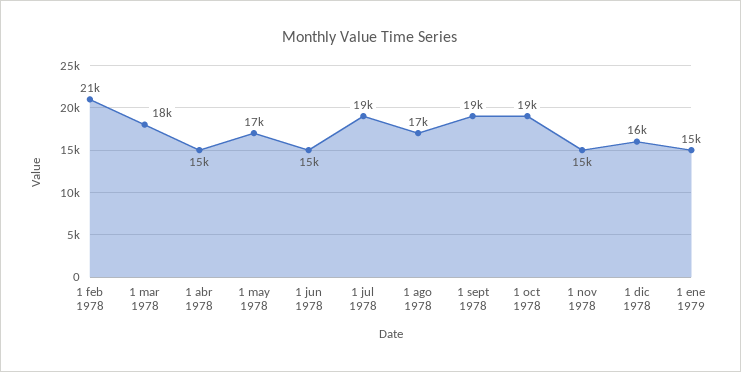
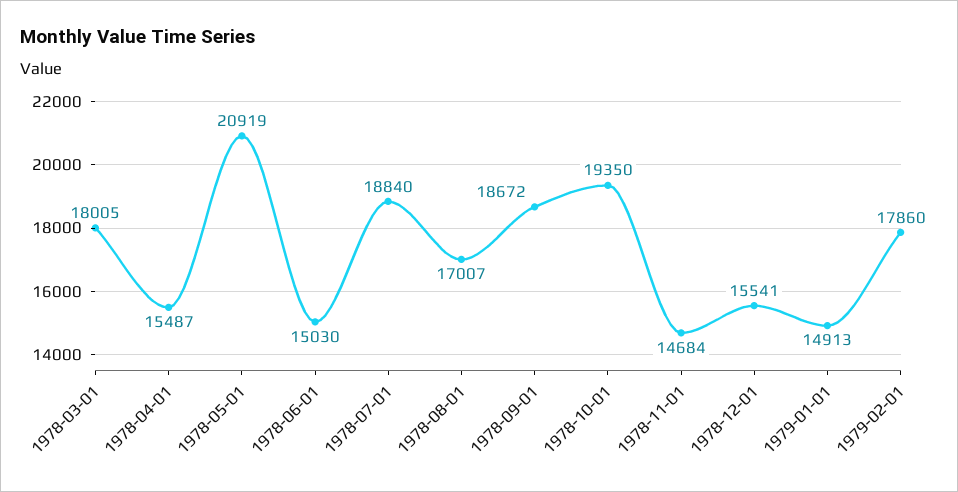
1 feb 1978: 21000 -> none
1 may 1978: 17000 -> 20919
1979-02-01: none -> 17860

